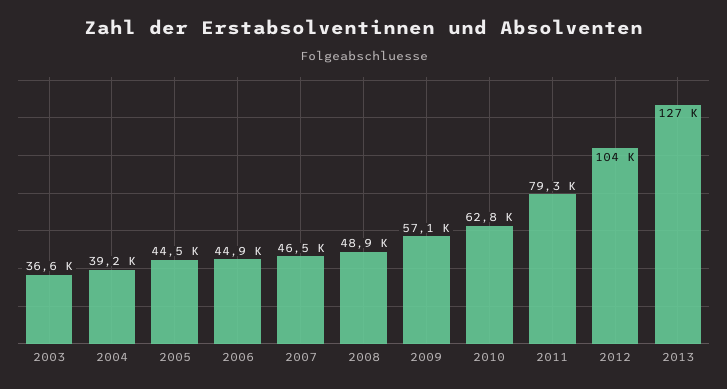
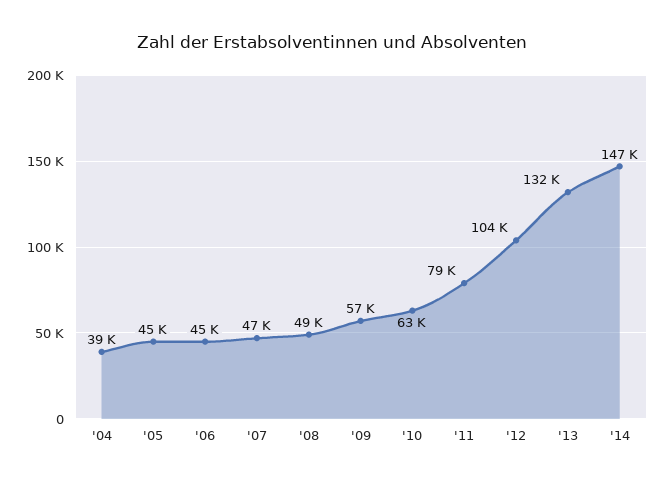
2003: 36600 -> none
2013: 127000 -> 132000
'14: none -> 147000

